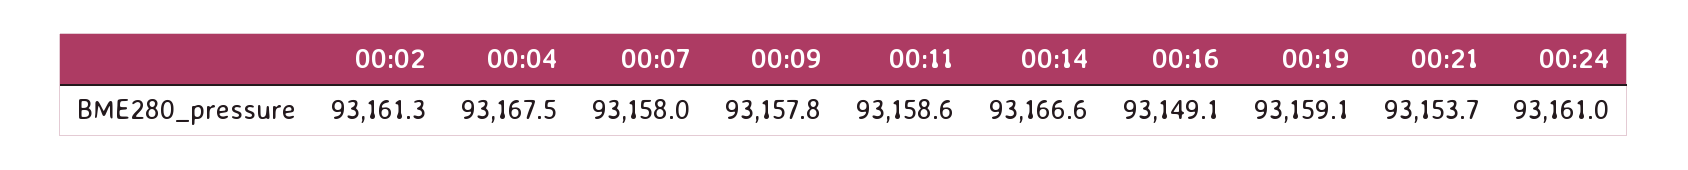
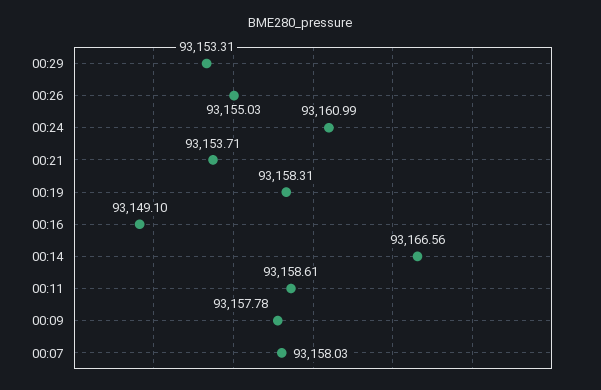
00:02: 93161.3 -> none
00:04: 93167.5 -> none
00:19: 93159.1 -> 93158.31
00:29: none -> 93153.31
00:26: none -> 93155.03

